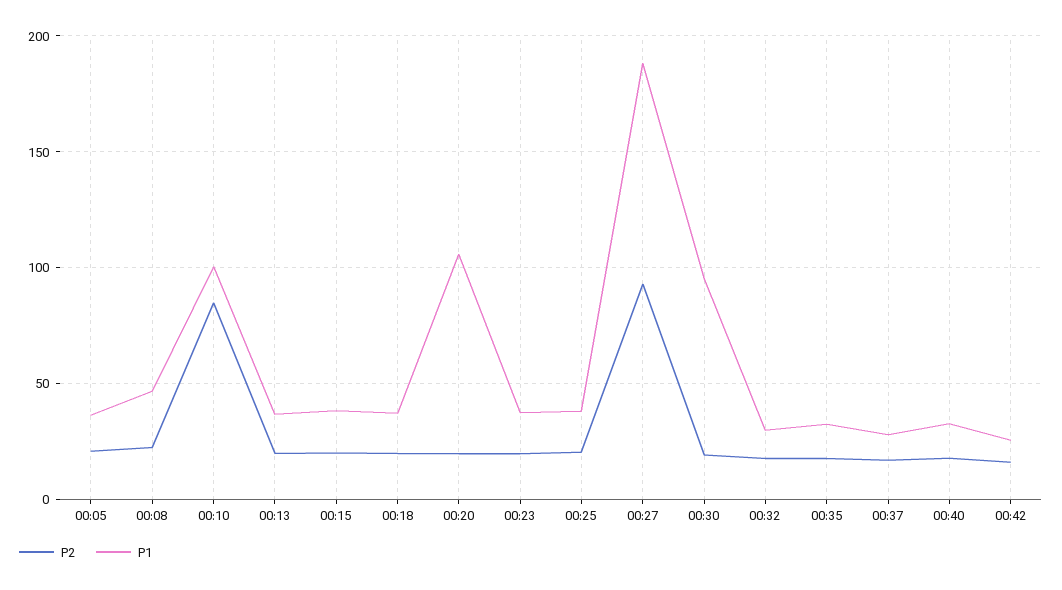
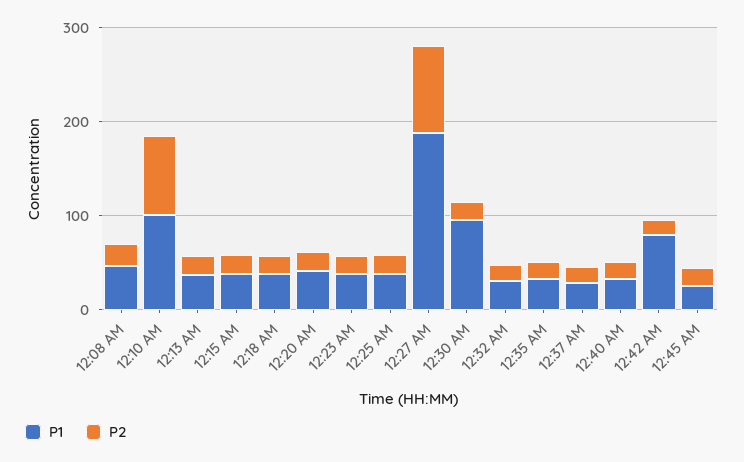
P2, 00:05: 20 -> none
P1, 00:05: 35 -> none
P1, 00:20: 105 -> 40
P1, 00:42: 25 -> 80
P1, 12:45 AM: none -> 20
P2, 12:45 AM: none -> 20

